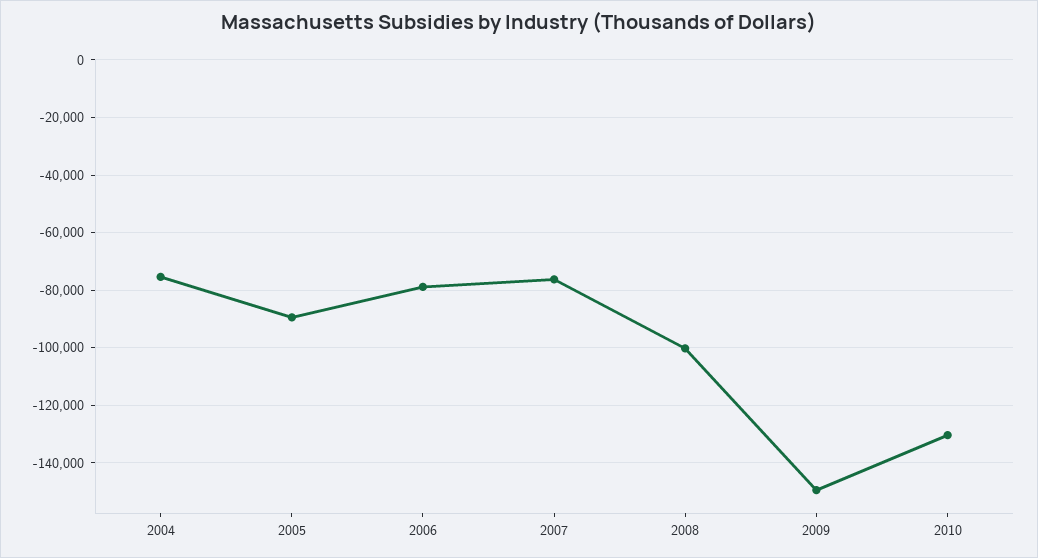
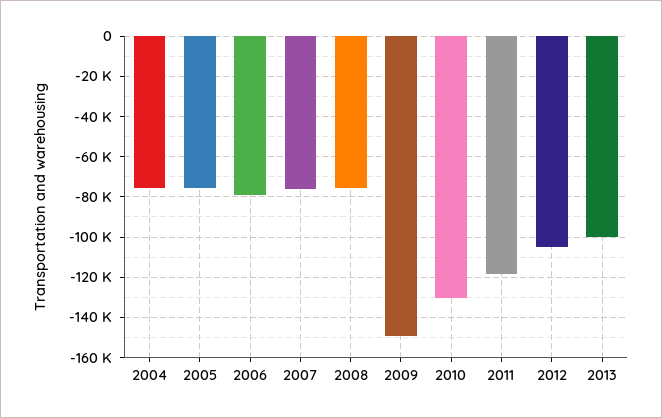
2005: -90000 -> -75000
2008: -100000 -> -75000
2011: none -> -120000
2012: none -> -105000
2013: none -> -100000

